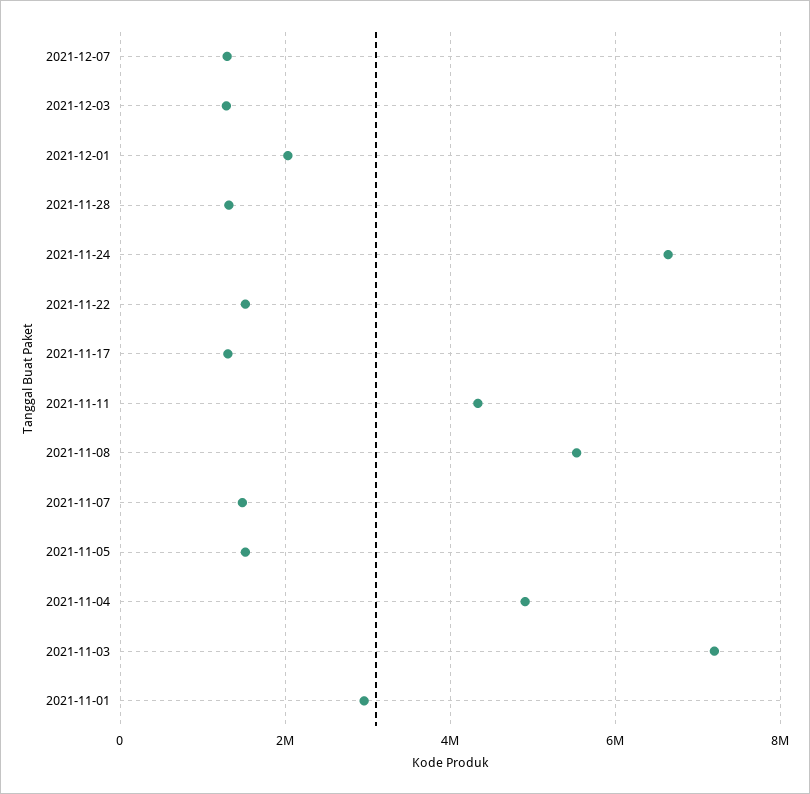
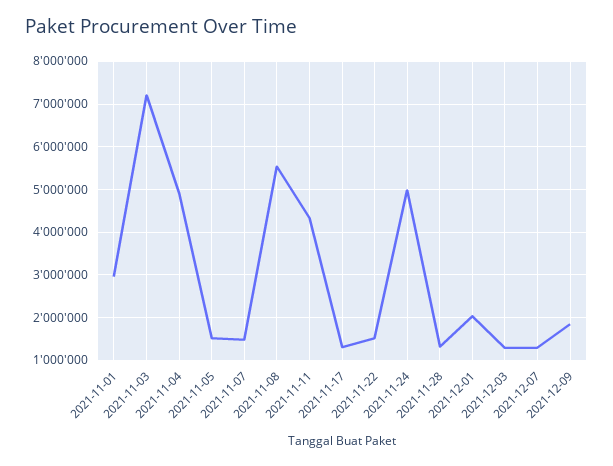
2021-11-24: 6600000 -> 5000000
2021-12-09: none -> 1800000

